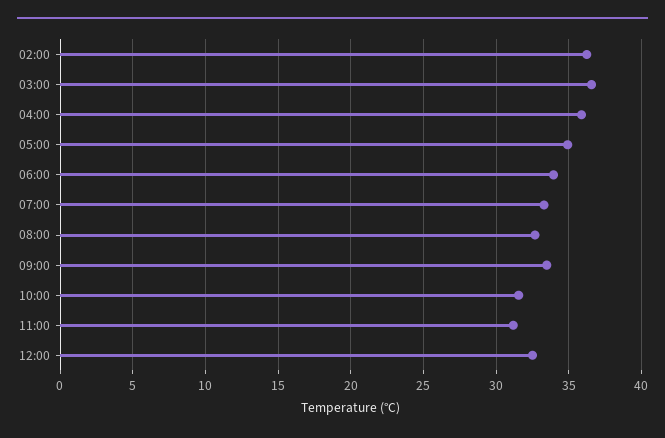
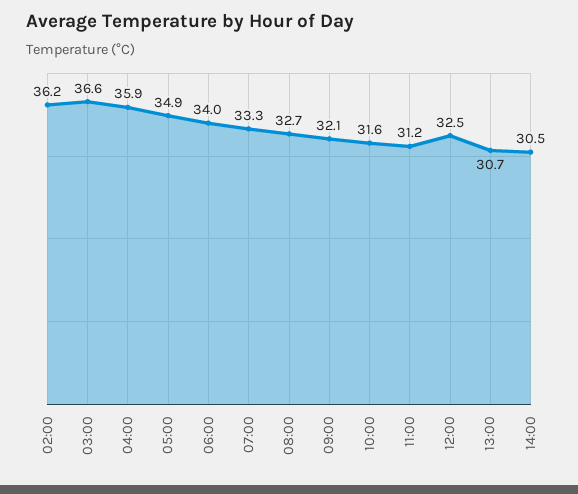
09:00: 33.5 -> 32.1
13:00: none -> 30.7
14:00: none -> 30.5

